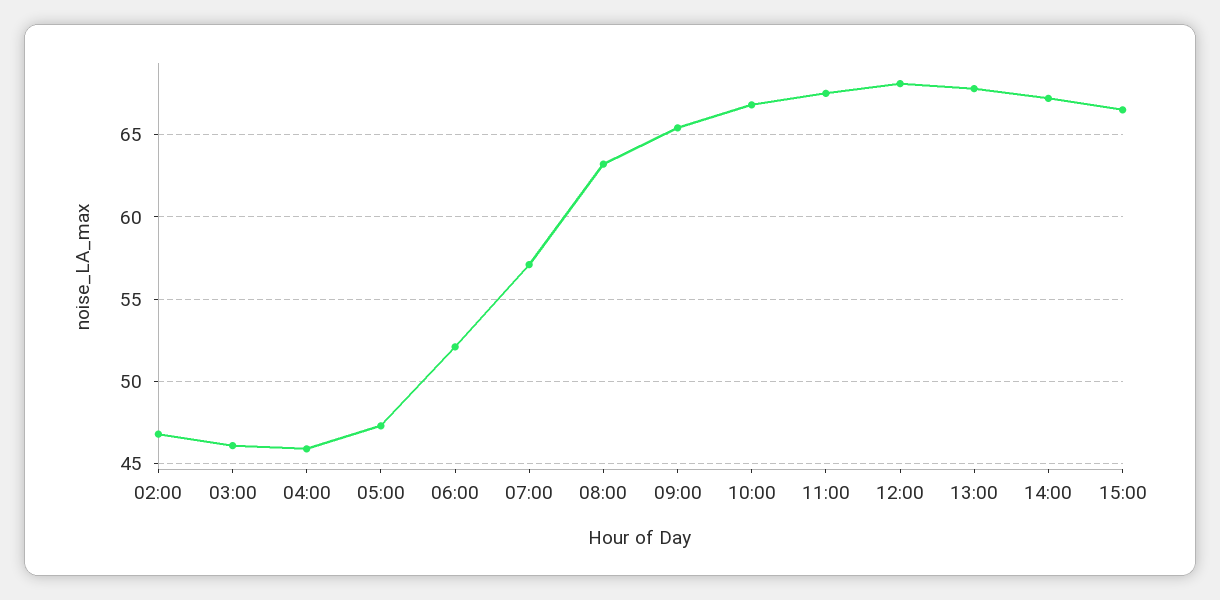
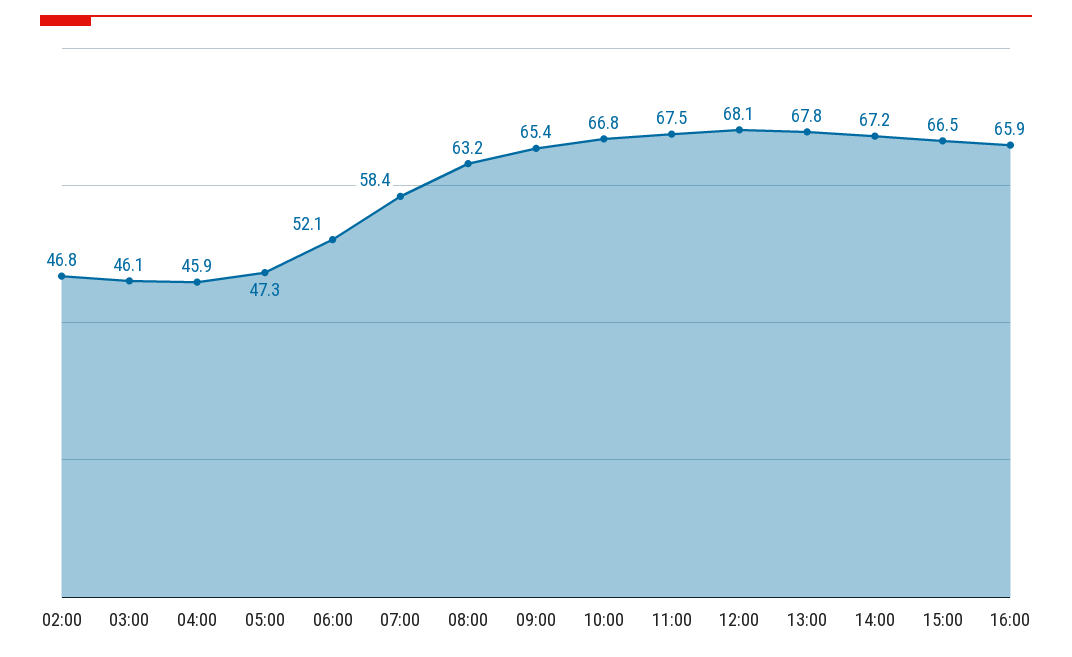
07:00: 57 -> 58.4
16:00: none -> 65.9

